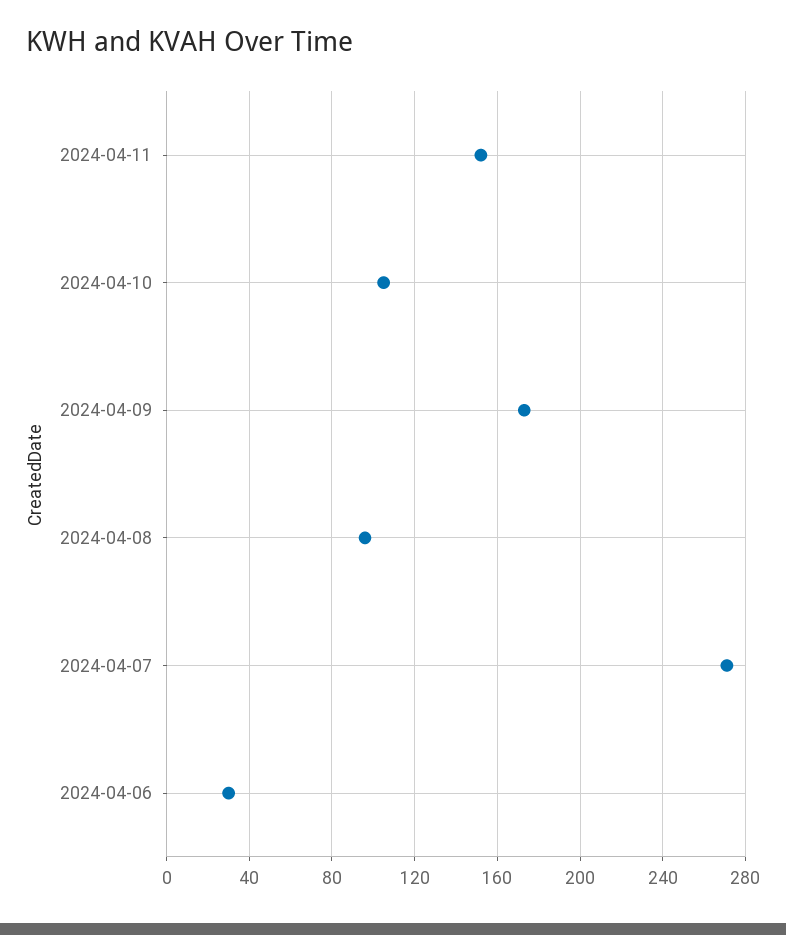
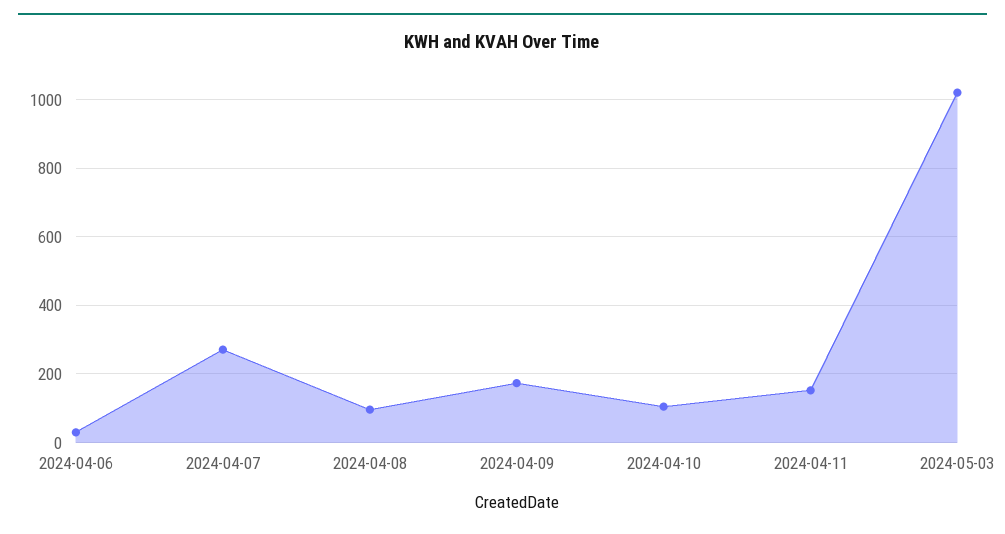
2024-05-03: none -> 1020

